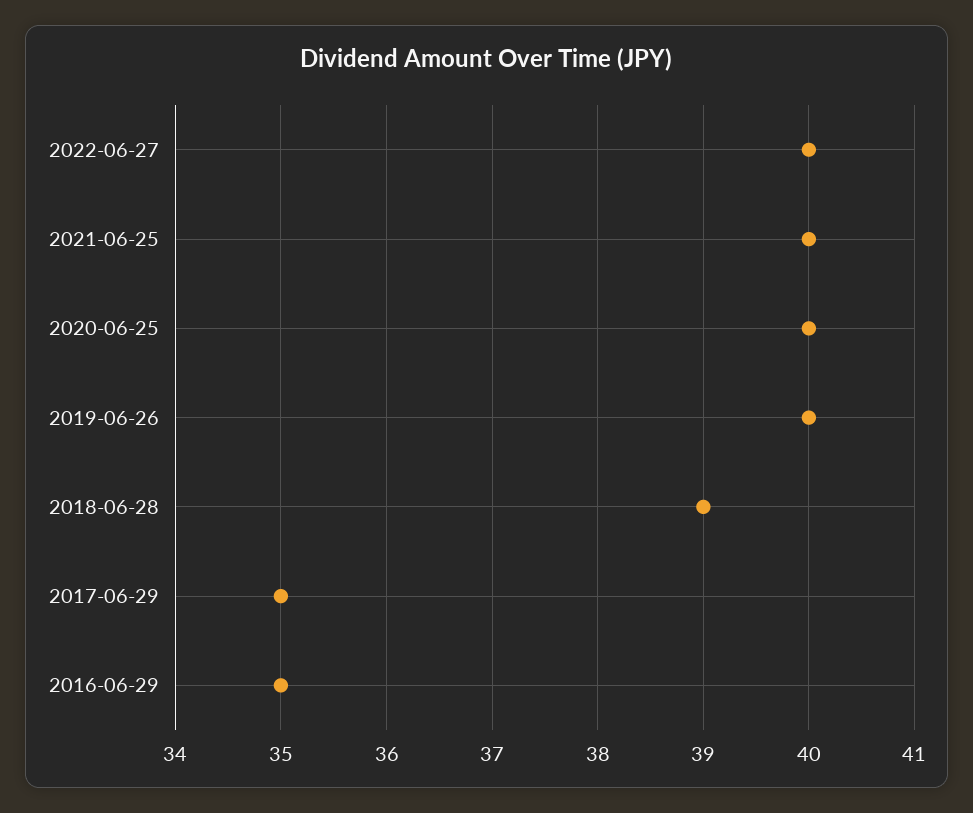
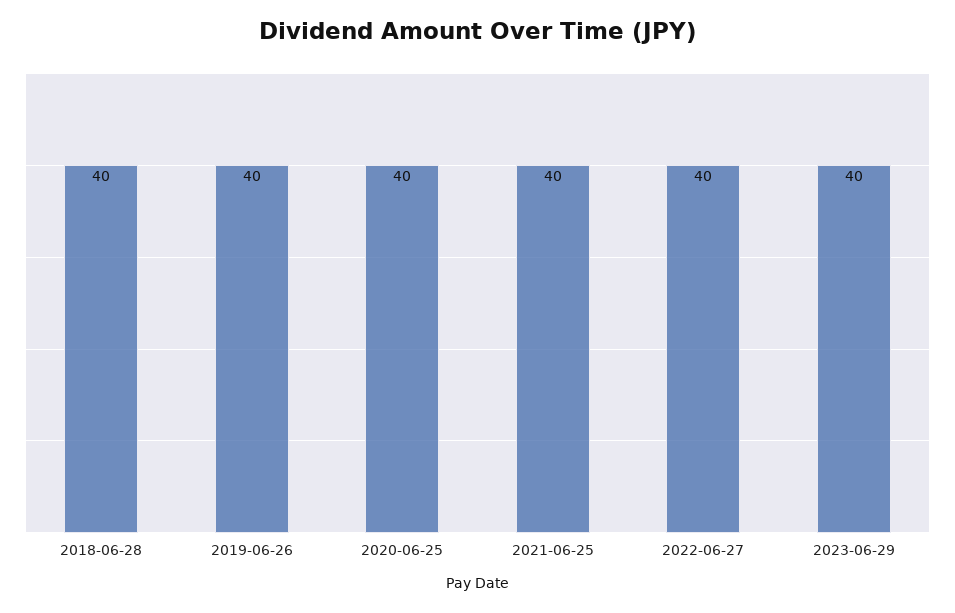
2018-06-28: 39 -> 40
2017-06-29: 35 -> none
2016-06-29: 35 -> none
2023-06-29: none -> 40

